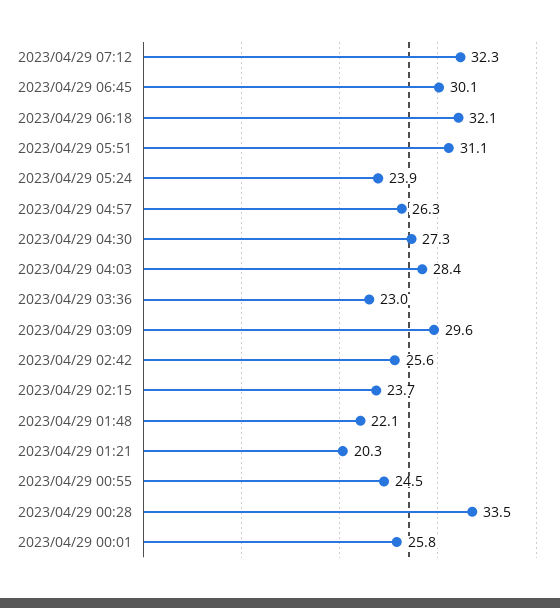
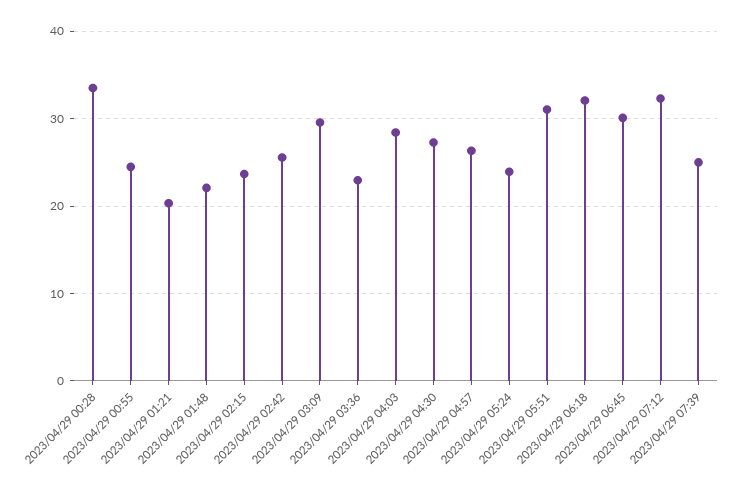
2023/04/29 00:01: 25.8 -> none
2023/04/29 07:39: none -> 25

